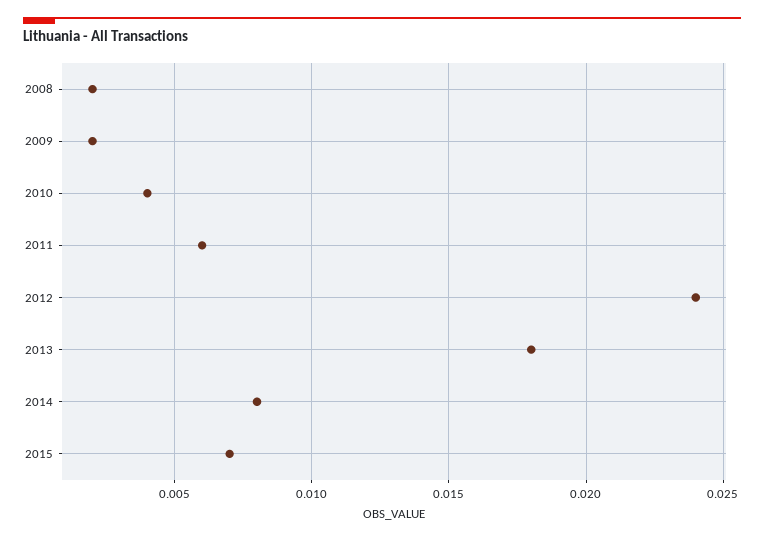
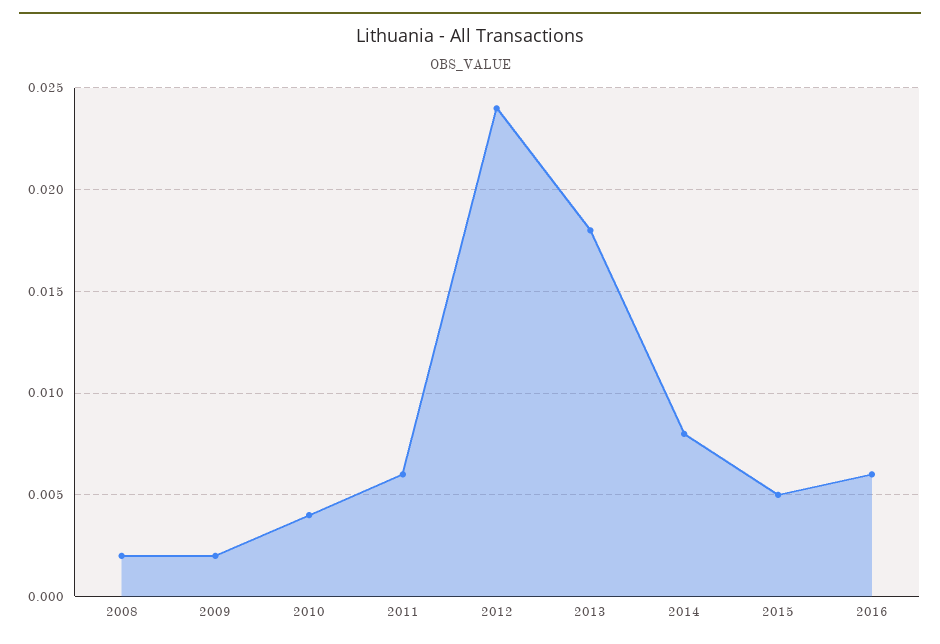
2015: 0.007 -> 0.005
2016: none -> 0.006

